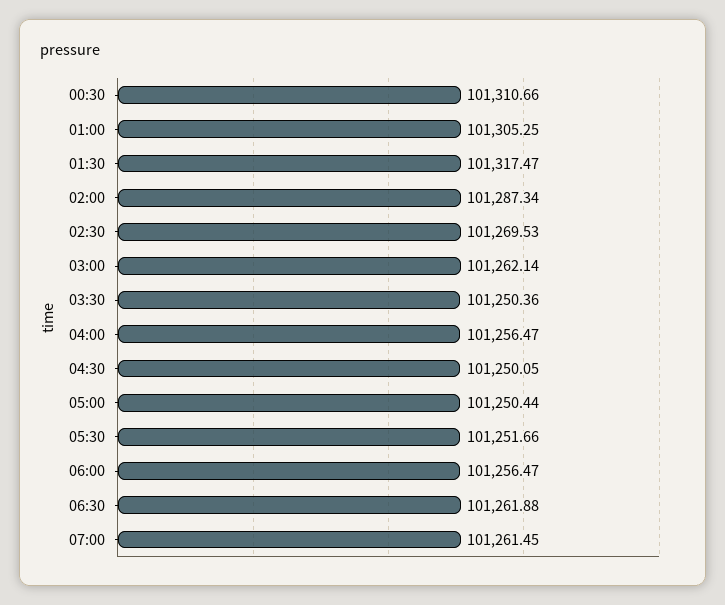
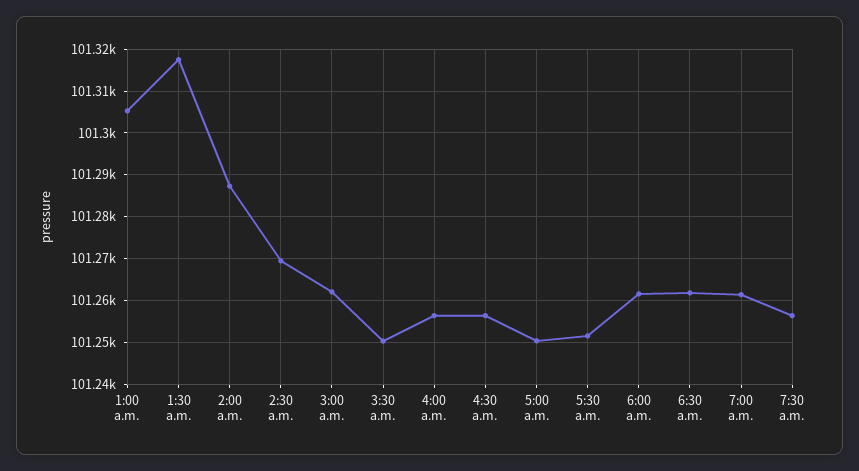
00:30: 101310.66 -> none
04:30: 101250.05 -> 101256
06:00: 101256.47 -> 101262
7:30 a.m.: none -> 101256

